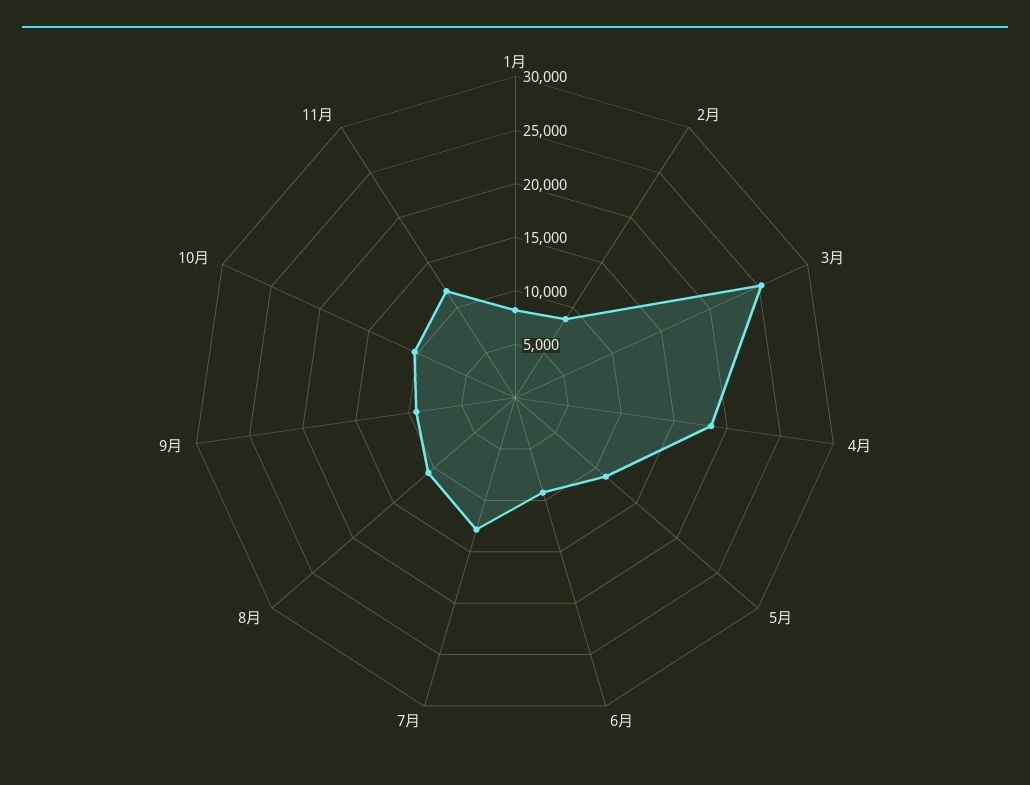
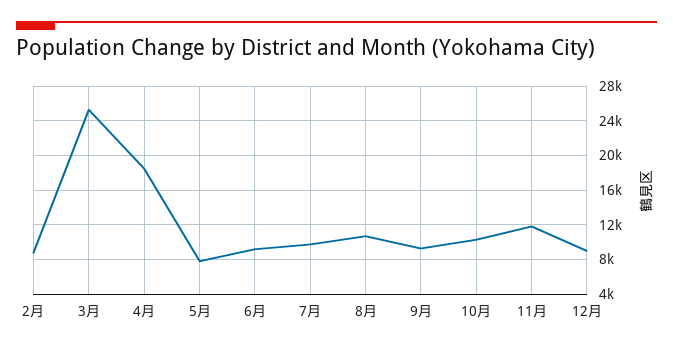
1月: 8000 -> none
5月: 11000 -> 8000
7月: 13000 -> 10000
12月: none -> 9000

